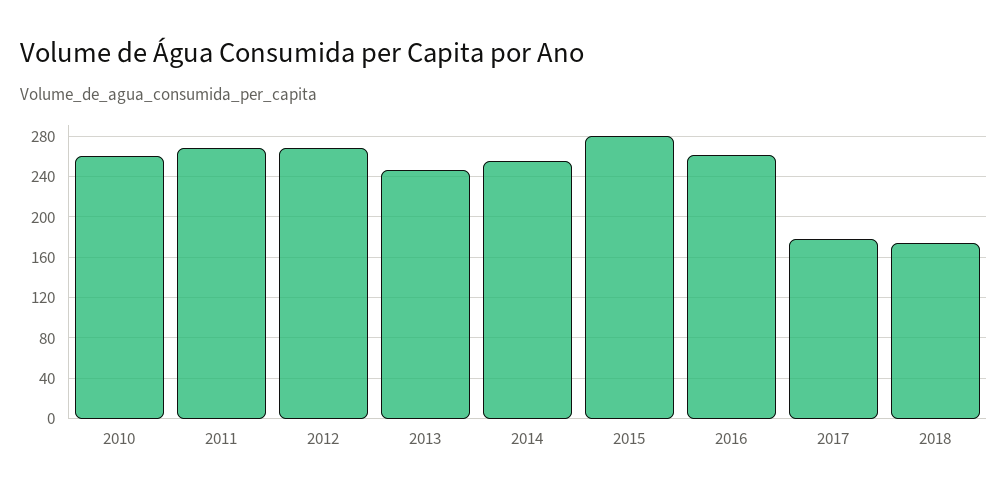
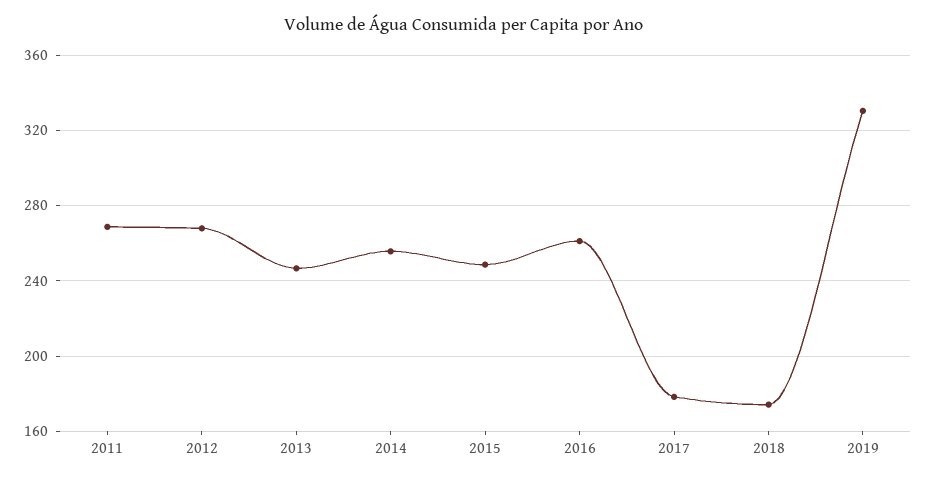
2010: 260 -> none
2015: 280 -> 250
2019: none -> 330

